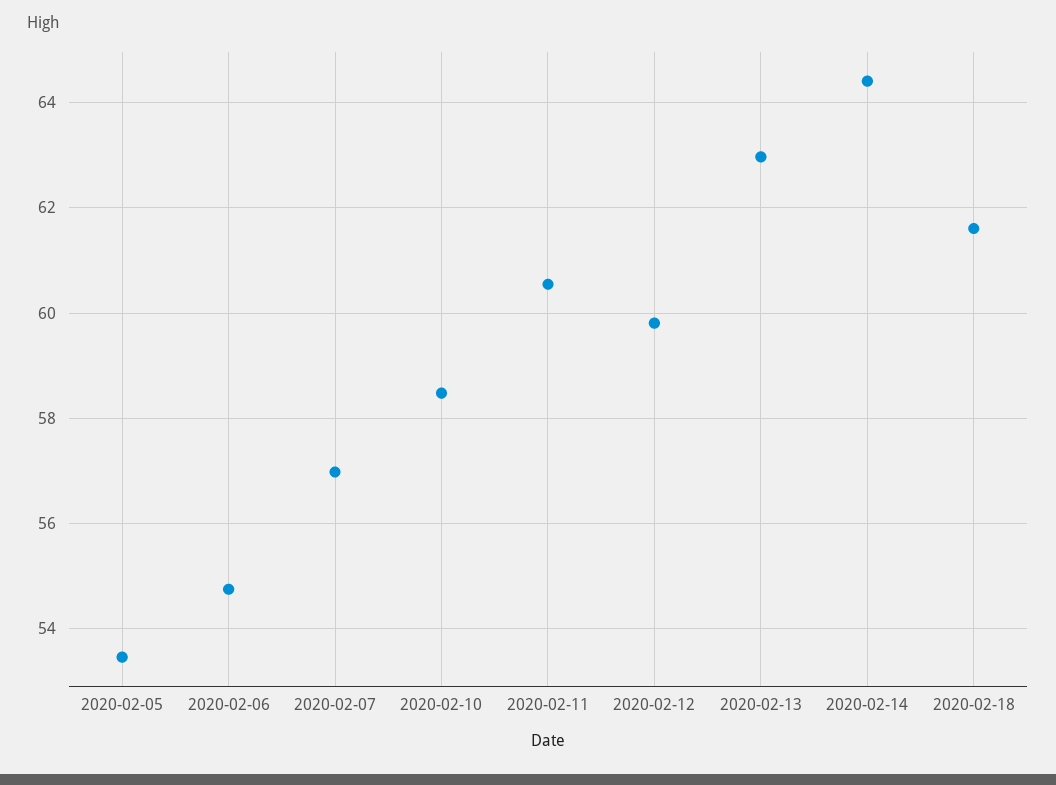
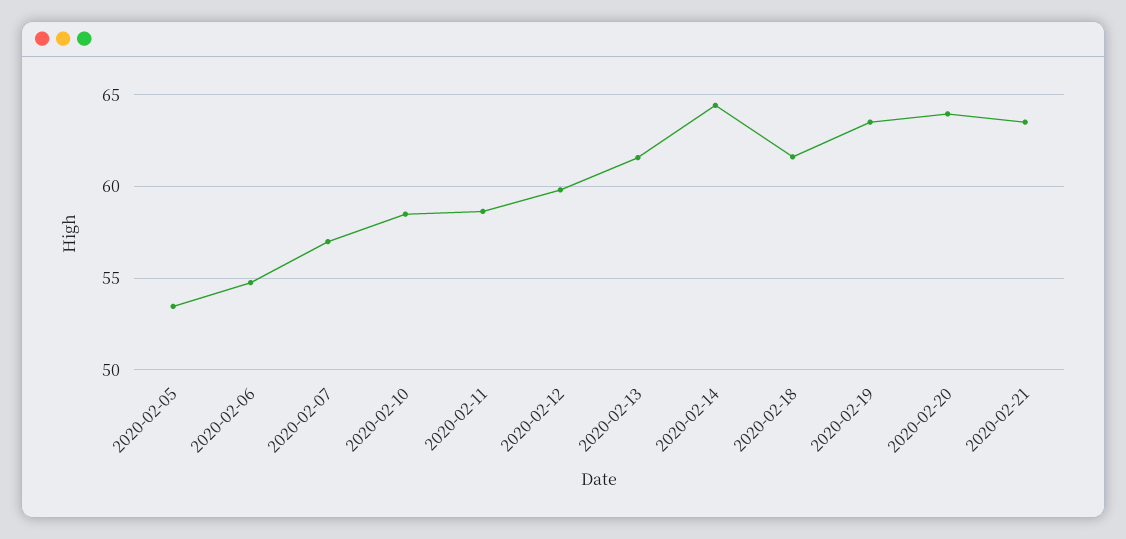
2020-02-11: 60.6 -> 58.5
2020-02-13: 63 -> 61.5
2020-02-19: none -> 63.5
2020-02-20: none -> 64
2020-02-21: none -> 63.5

